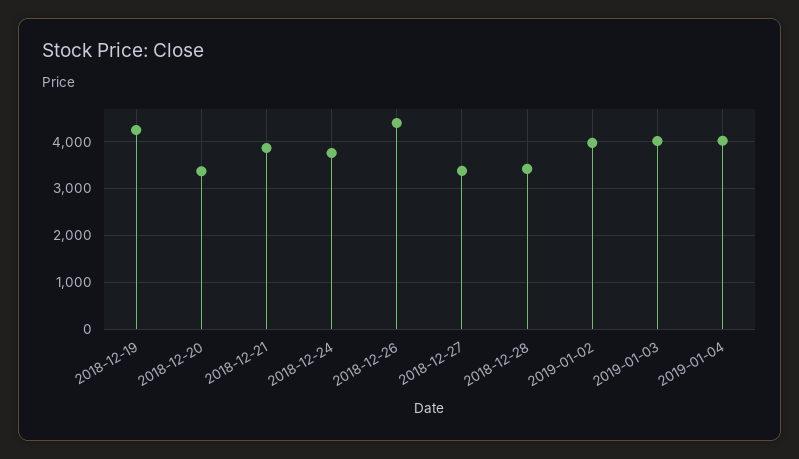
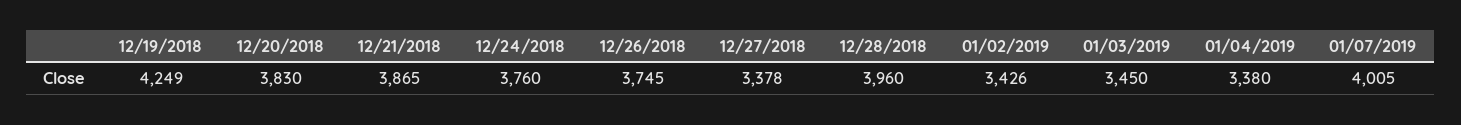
2018-12-20: 3400 -> 3830
2018-12-26: 4400 -> 3745
2018-12-28: 3400 -> 3960
2019-01-02: 4000 -> 3426
2019-01-03: 4000 -> 3450
2019-01-04: 4000 -> 3380
01/07/2019: none -> 4005

